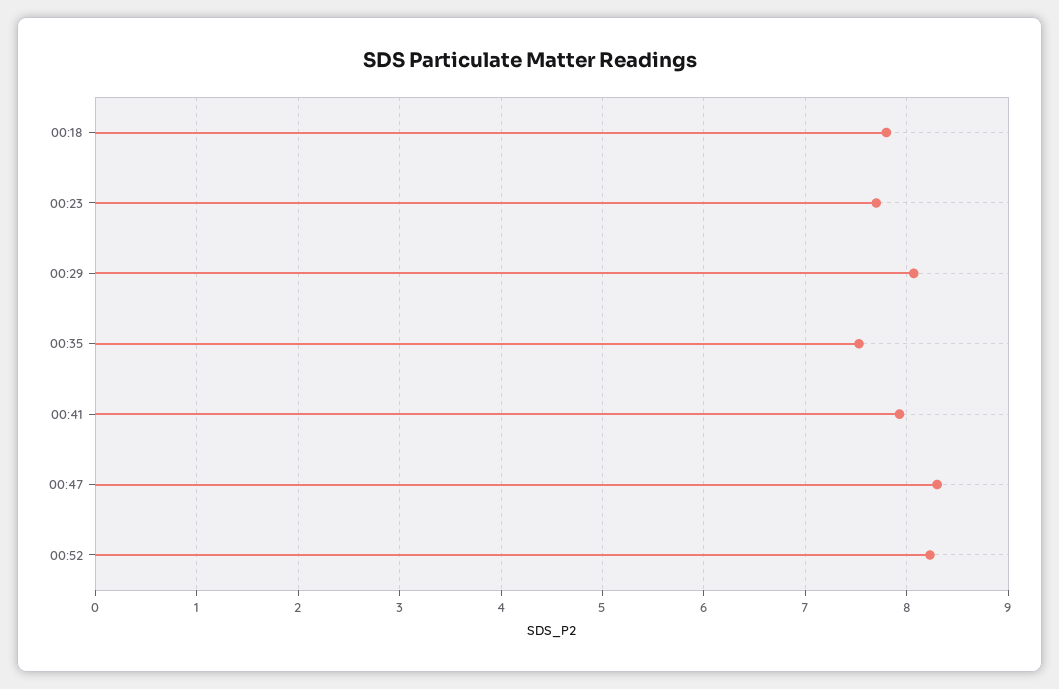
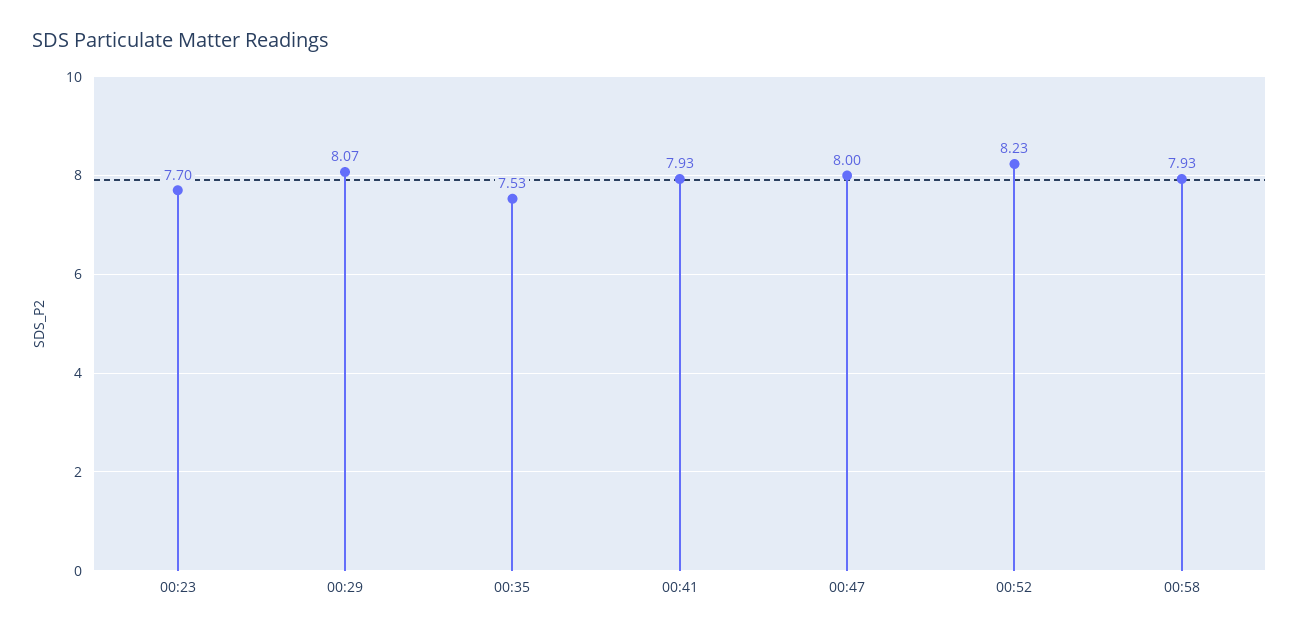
00:18: 7.8 -> none
00:47: 8.3 -> 8
00:58: none -> 7.93

